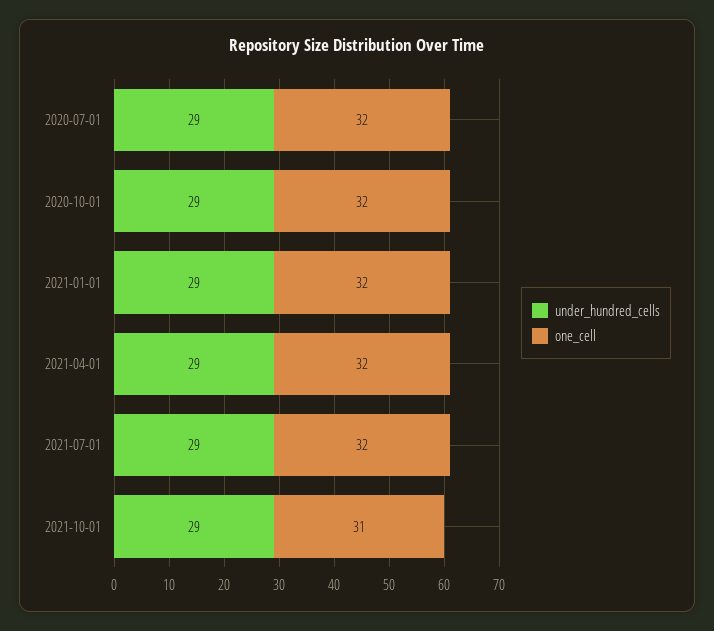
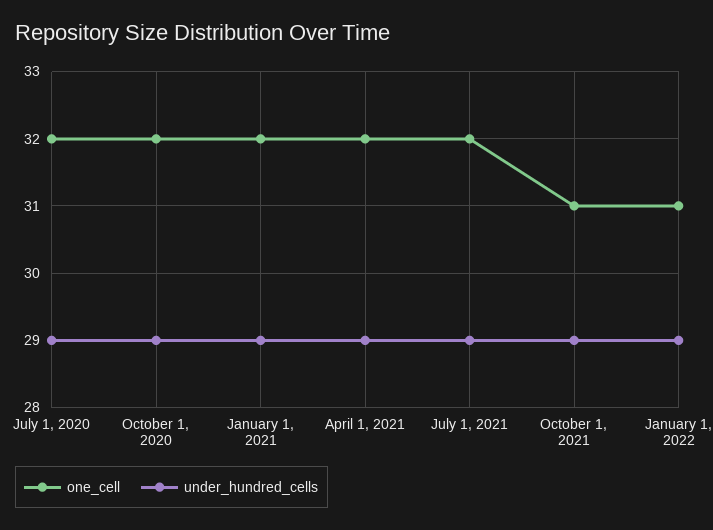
one_cell, January 1, 2022: none -> 31
under_hundred_cells, January 1, 2022: none -> 29

